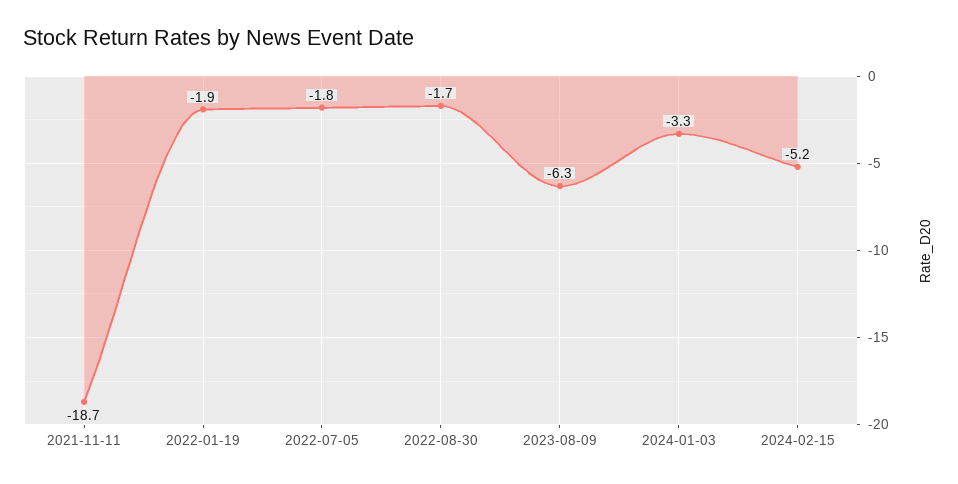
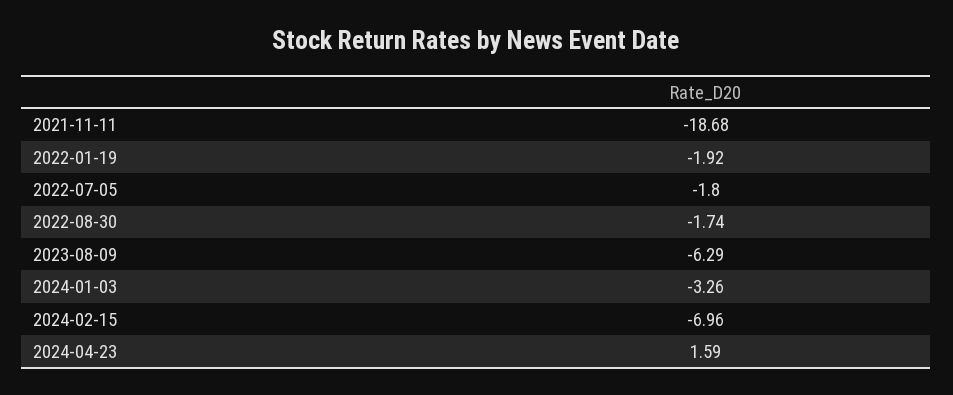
2024-02-15: -5.2 -> -6.96
2024-04-23: none -> 1.59

